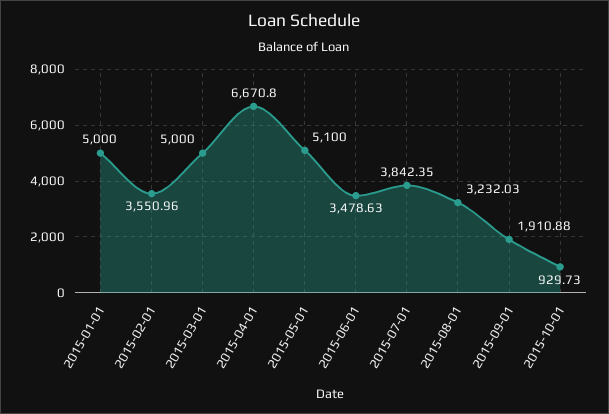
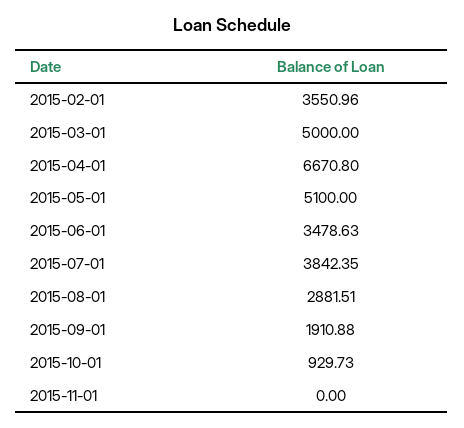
2015-01-01: 5000 -> none
2015-08-01: 3232.03 -> 2881.51
2015-11-01: none -> 0

